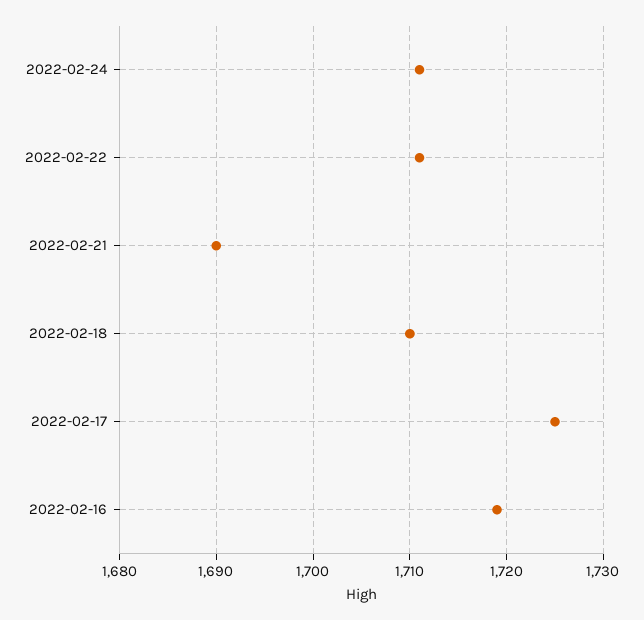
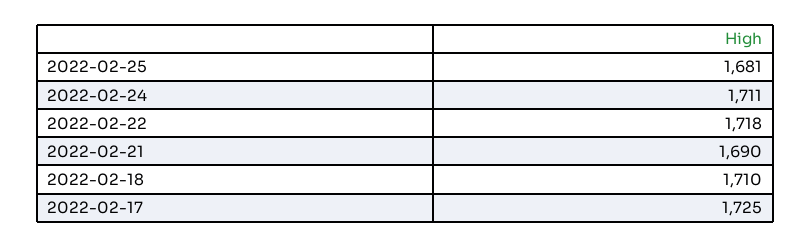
2022-02-22: 1711 -> 1718
2022-02-16: 1719 -> none
2022-02-25: none -> 1681

